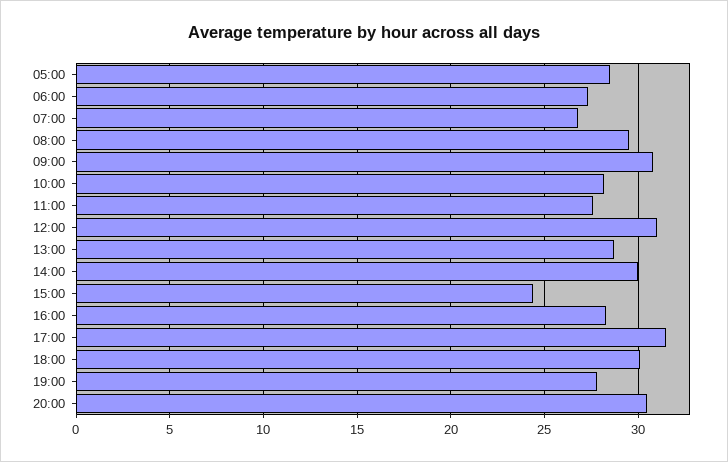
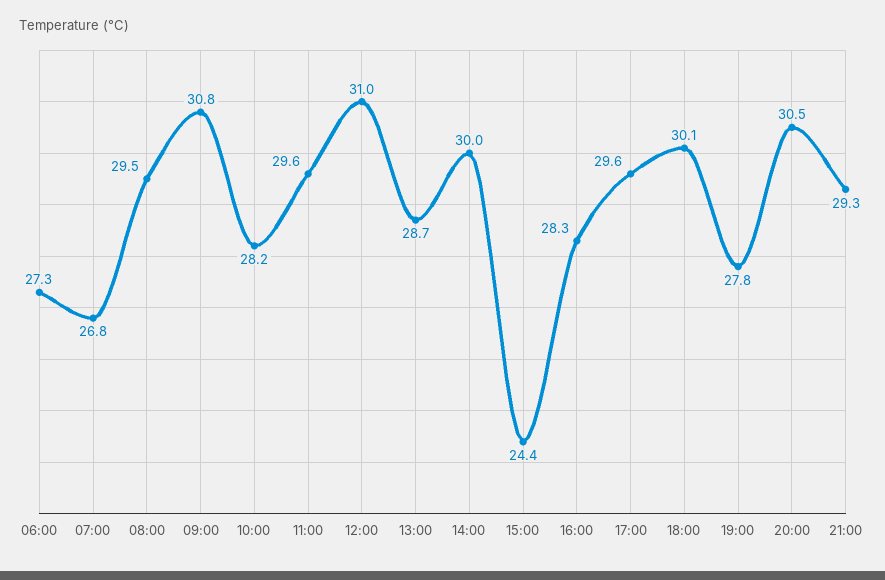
05:00: 28.5 -> none
11:00: 27.5 -> 29.6
17:00: 31.5 -> 29.6
21:00: none -> 29.3

